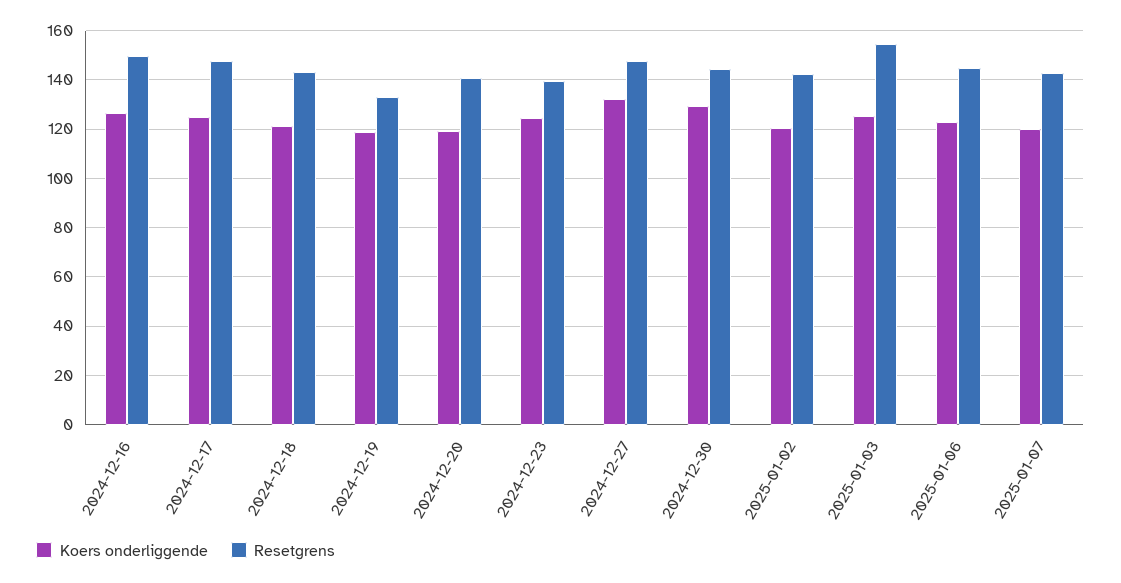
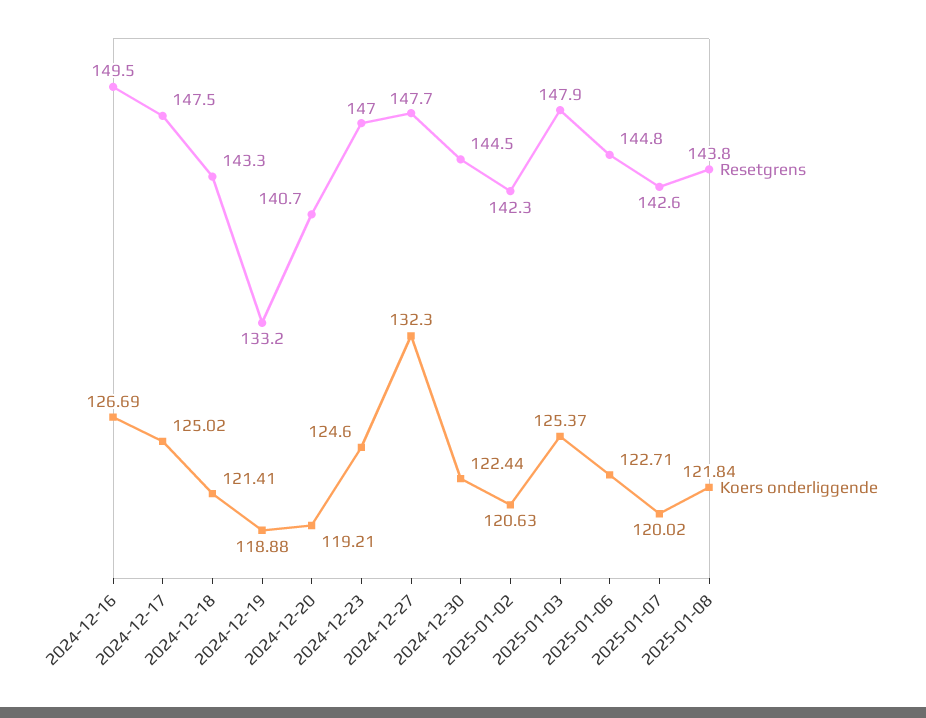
Resetgrens, 2024-12-23: 140 -> 147
Koers onderliggende, 2024-12-30: 130 -> 122.44
Resetgrens, 2025-01-03: 155 -> 147.9
Resetgrens, 2025-01-08: none -> 143.8
Koers onderliggende, 2025-01-08: none -> 121.84

